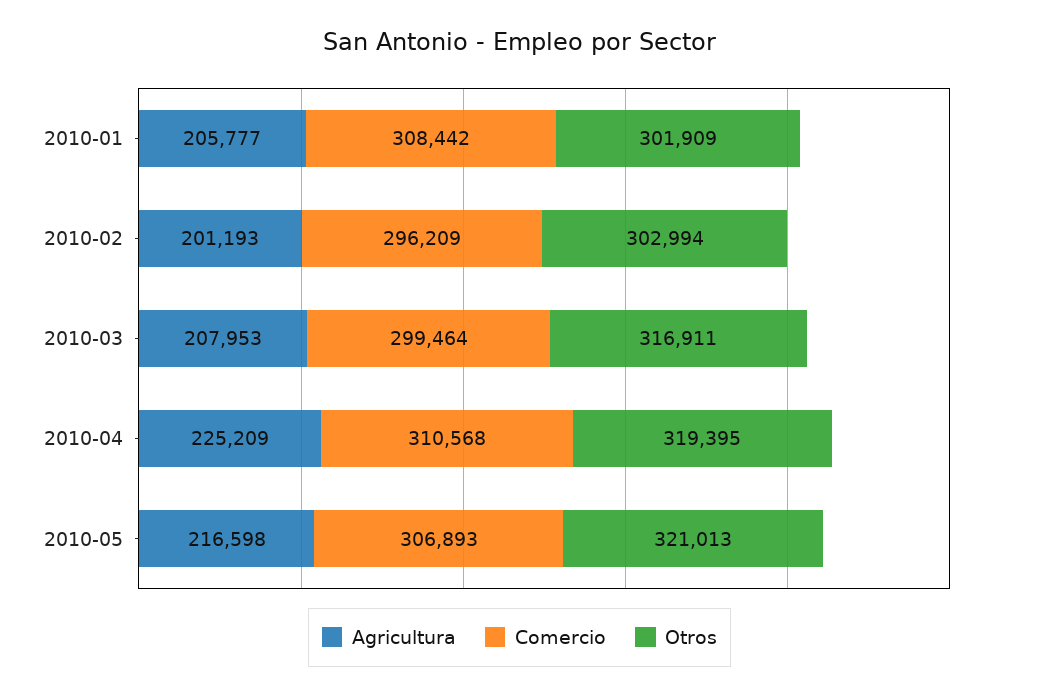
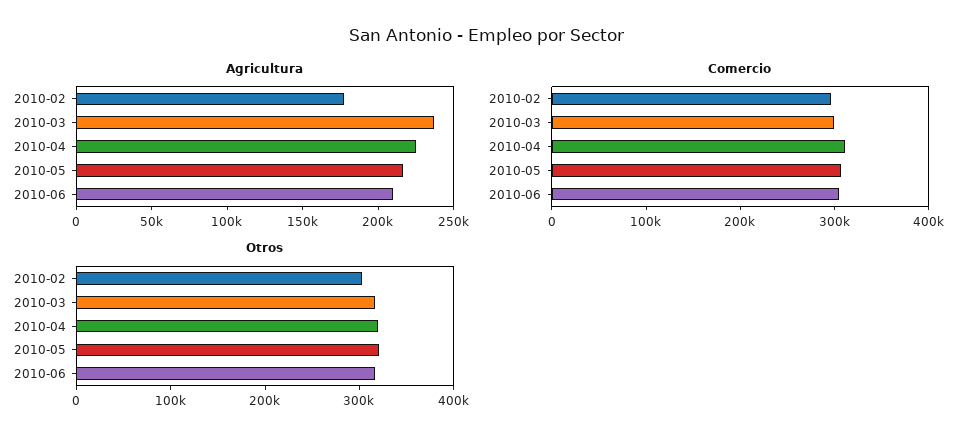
Agricultura, 2010-01: 205777 -> none
Comercio, 2010-01: 308442 -> none
Otros, 2010-01: 301909 -> none
Agricultura, 2010-02: 201193 -> 180000
Agricultura, 2010-03: 207953 -> 240000
Agricultura, 2010-06: none -> 210000
Comercio, 2010-06: none -> 300000
Otros, 2010-06: none -> 320000

